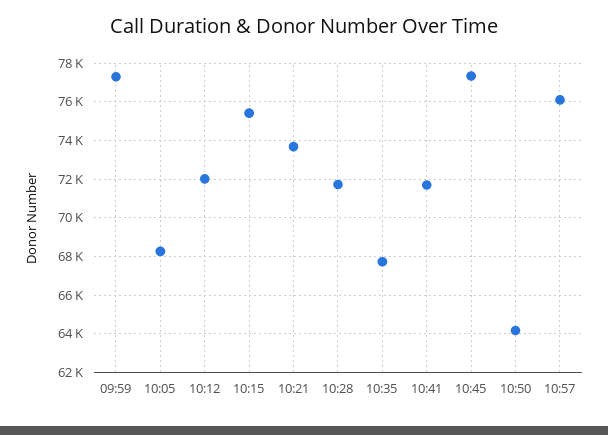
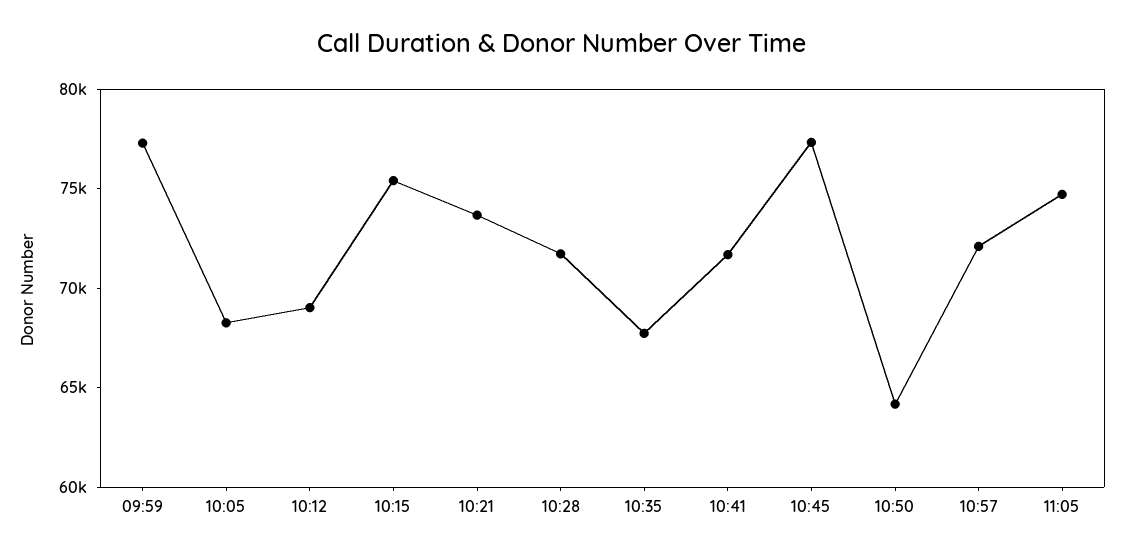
10:12: 72000 -> 69000
10:57: 76000 -> 72000
11:05: none -> 75000

